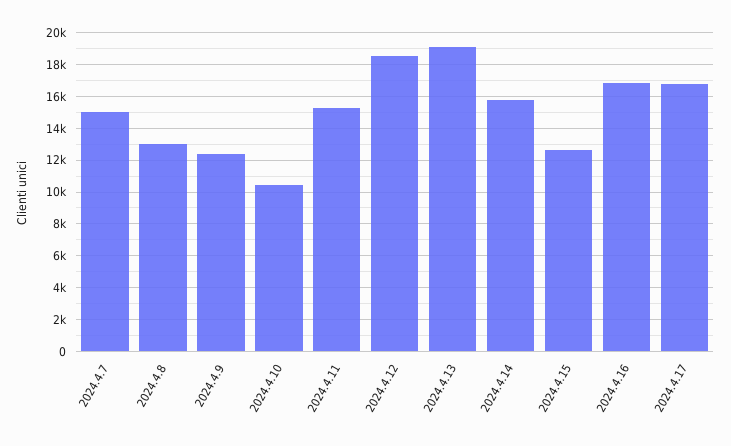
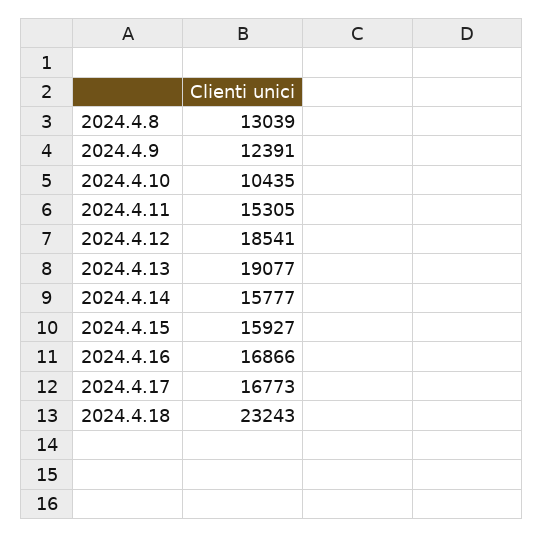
2024.4.7: 15000 -> none
2024.4.15: 12500 -> 15927
2024.4.18: none -> 23243

